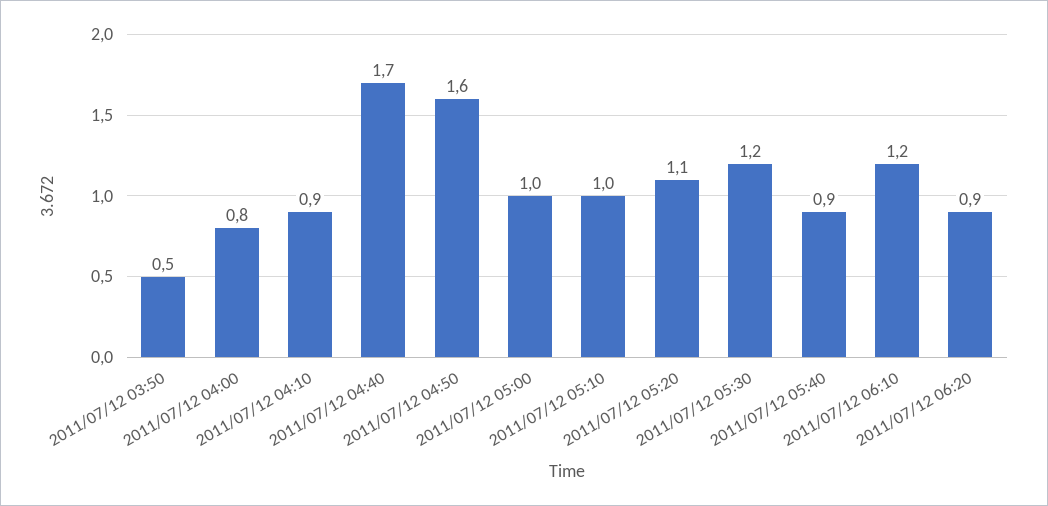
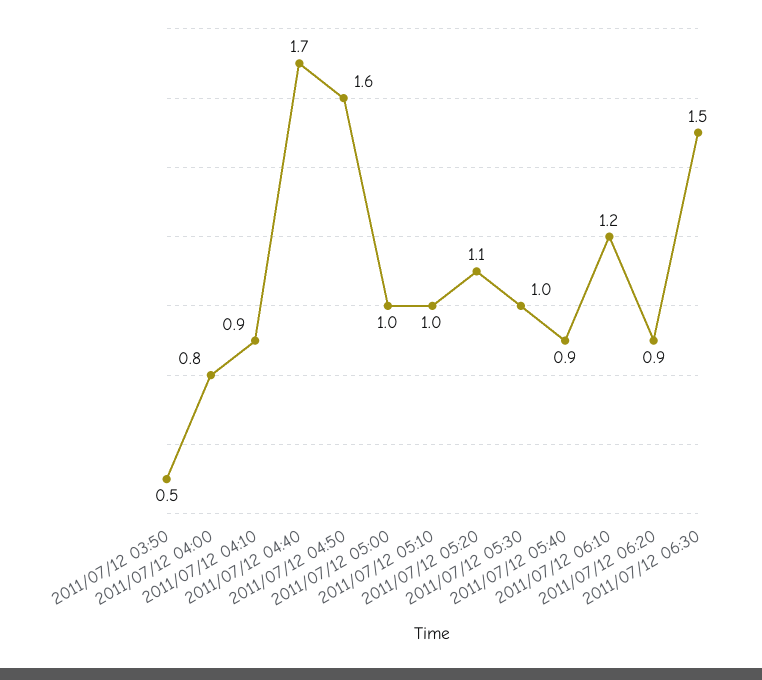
2011/07/12 05:30: 1.2 -> 1
2011/07/12 06:30: none -> 1.5

